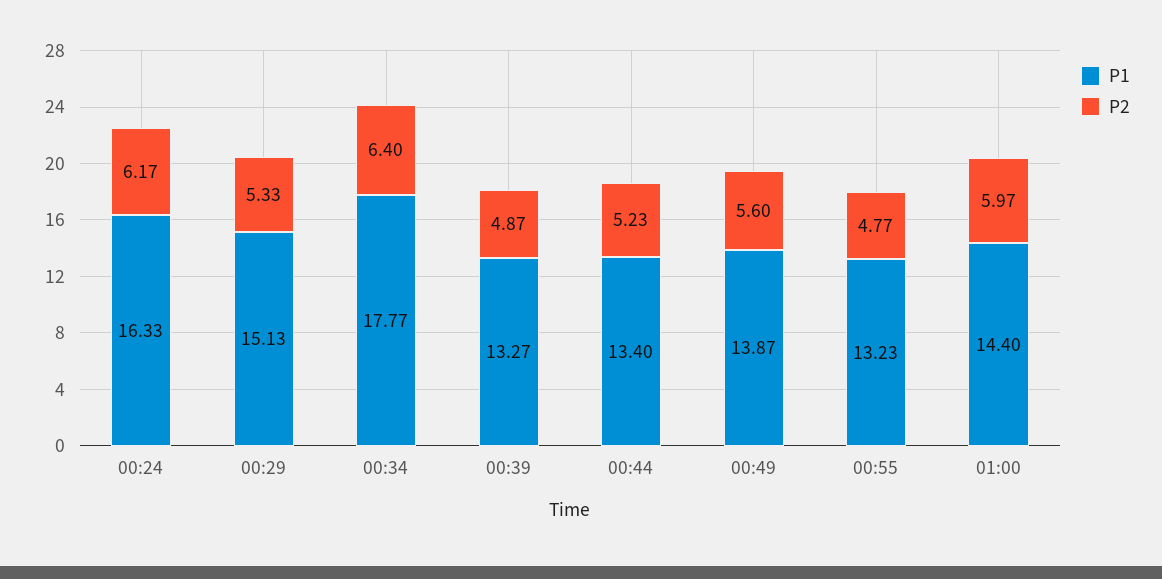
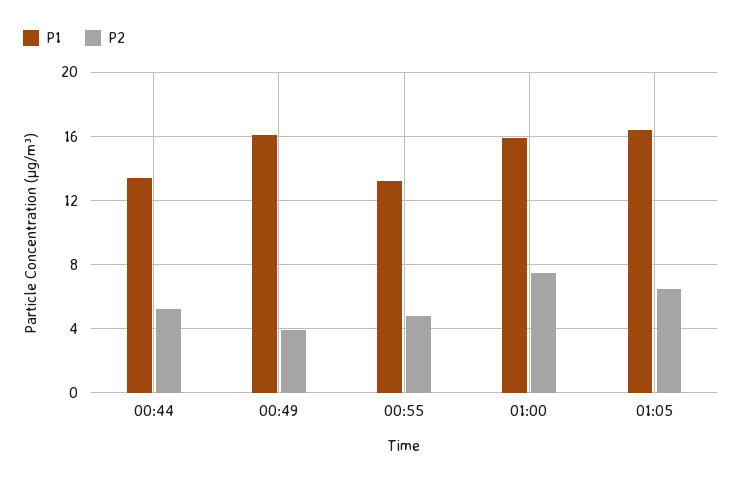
P1, 00:24: 16.33 -> none
P2, 00:24: 6.17 -> none
P1, 00:29: 15.13 -> none
P2, 00:29: 5.33 -> none
P1, 00:34: 17.77 -> none
P2, 00:34: 6.4 -> none
P1, 00:39: 13.27 -> none
P2, 00:39: 4.87 -> none
P1, 00:49: 13.87 -> 16
P2, 00:49: 5.6 -> 4
P1, 01:00: 14.4 -> 16
P2, 01:00: 5.97 -> 7.5
P1, 01:05: none -> 16.5
P2, 01:05: none -> 6.5

